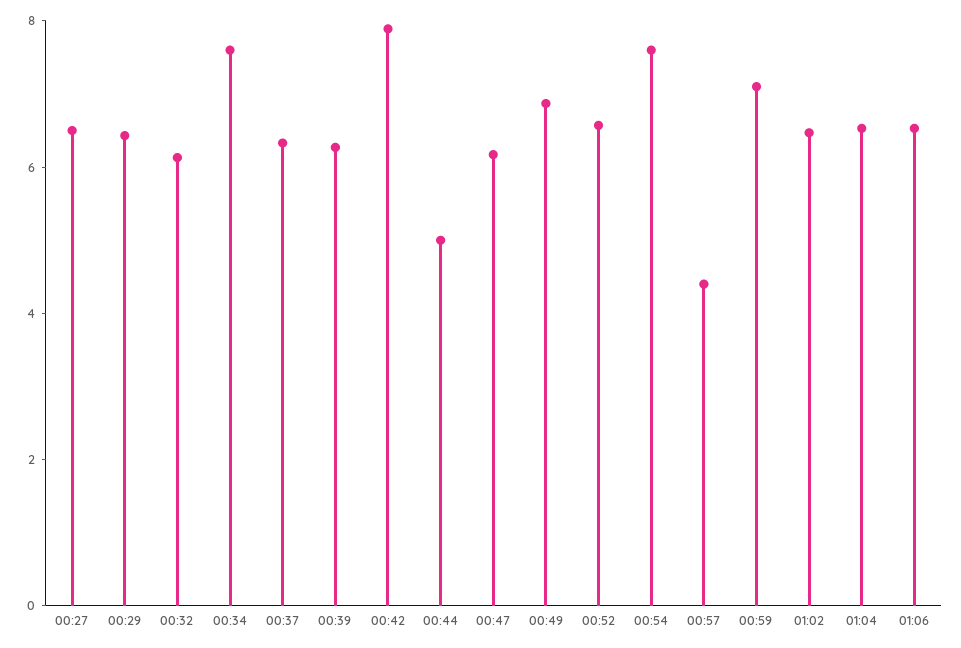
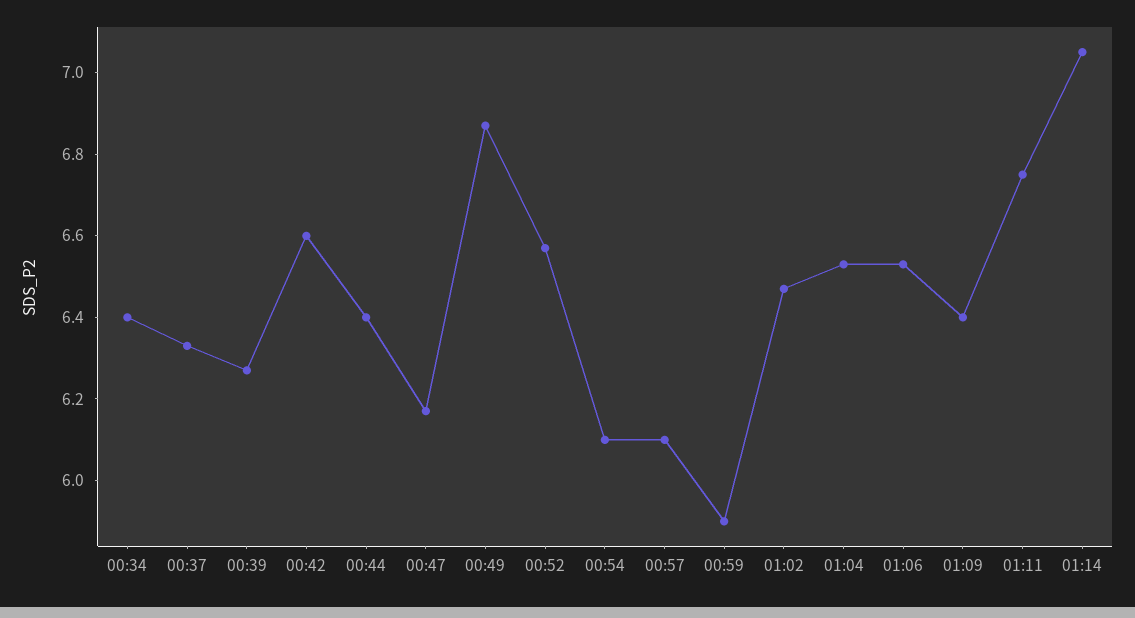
00:27: 6.5 -> none
00:29: 6.5 -> none
00:32: 6 -> none
00:34: 7.5 -> 6.4
00:42: 8 -> 6.6
00:44: 5 -> 6.4
00:54: 7.5 -> 6.1
00:57: 4.5 -> 6.1
00:59: 7 -> 5.9
01:09: none -> 6.4
01:11: none -> 6.75
01:14: none -> 7.05

